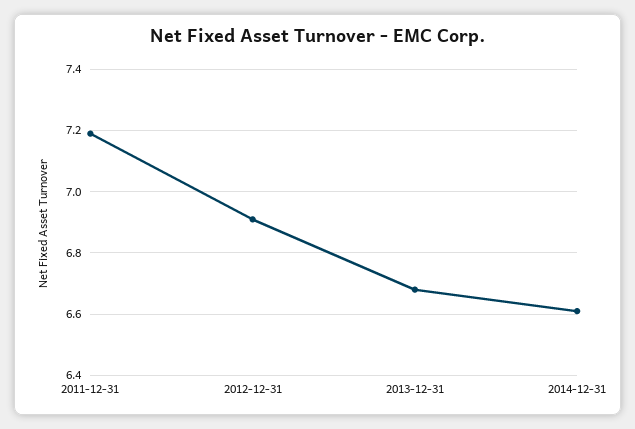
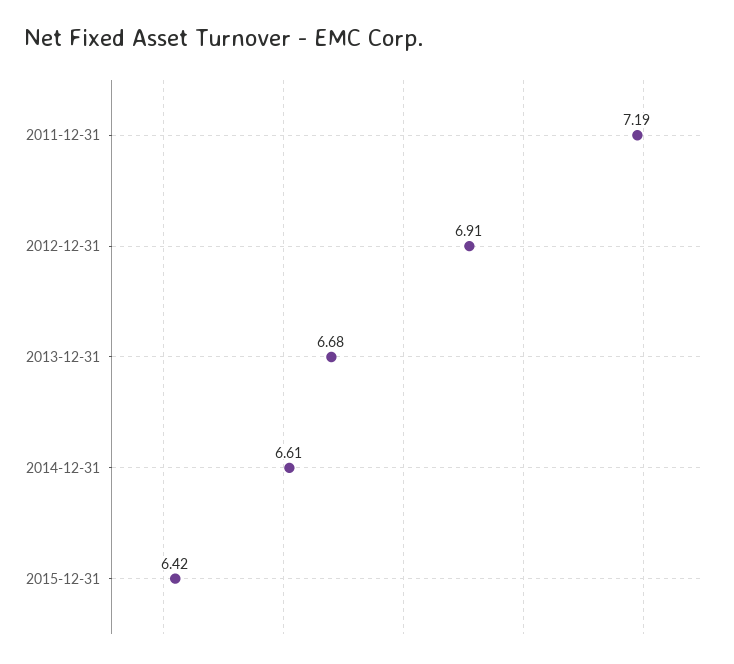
2015-12-31: none -> 6.42

